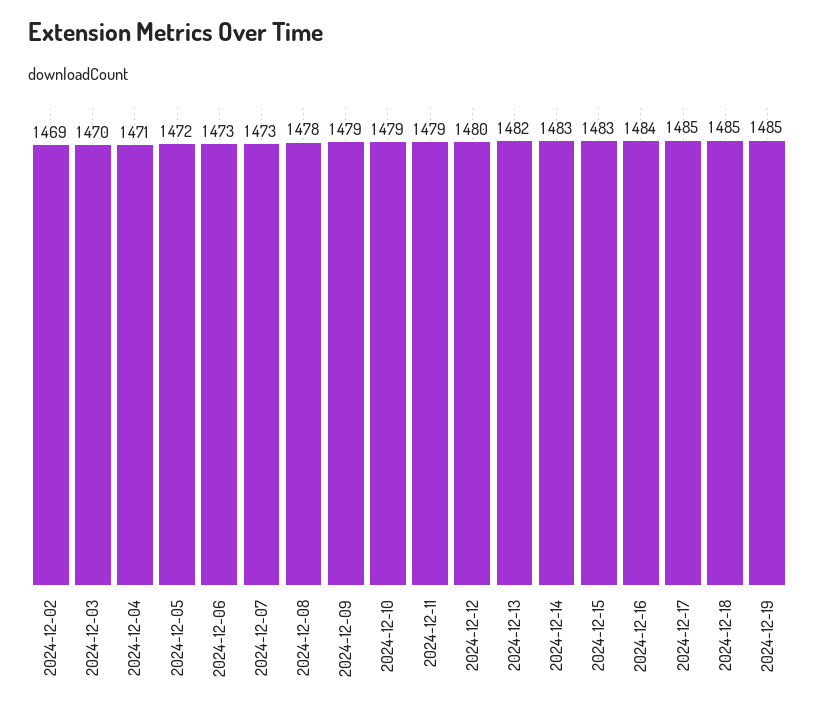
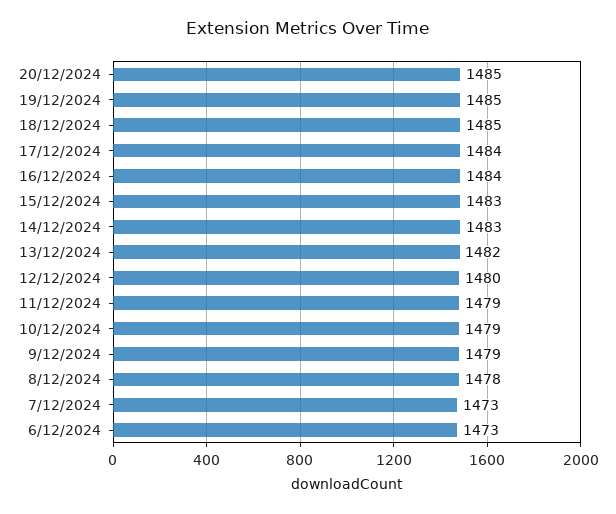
2024-12-02: 1469 -> none
2024-12-03: 1470 -> none
2024-12-04: 1471 -> none
2024-12-05: 1472 -> none
2024-12-17: 1485 -> 1484
20/12/2024: none -> 1485

